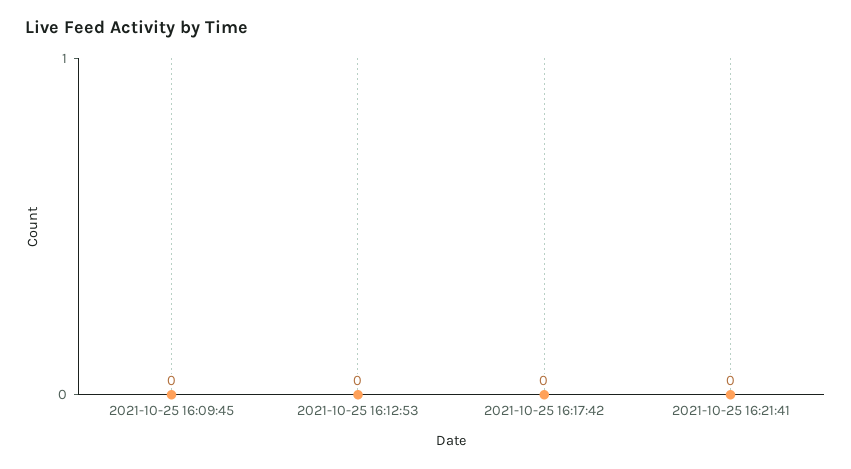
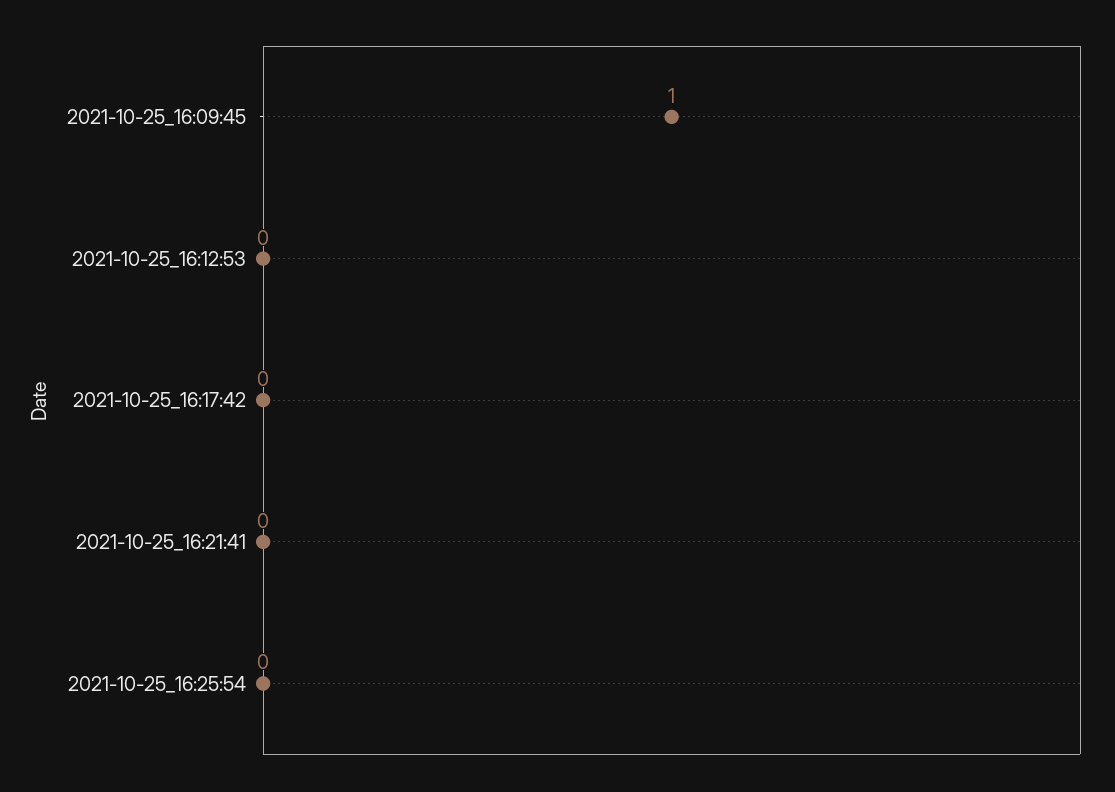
2021-10-25 16:09:45: 0 -> 1
2021-10-25_16:25:54: none -> 0

